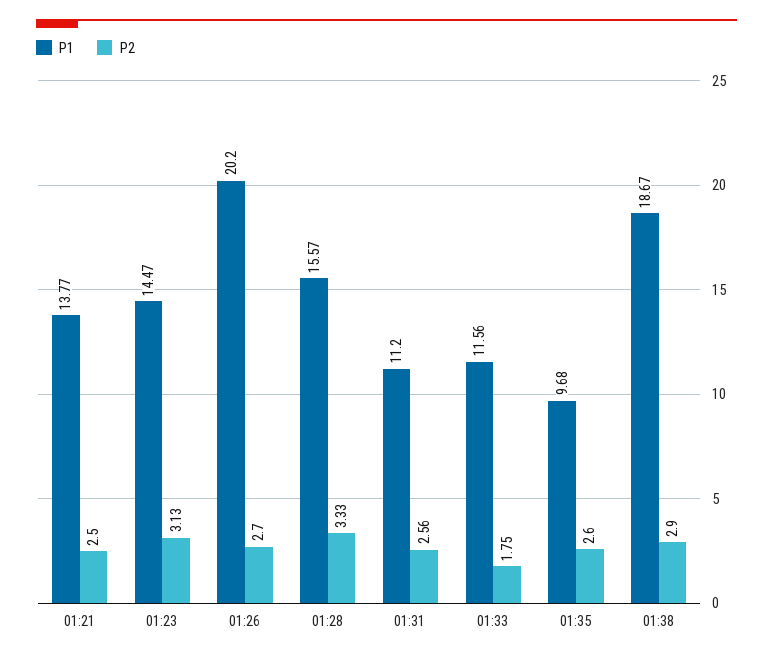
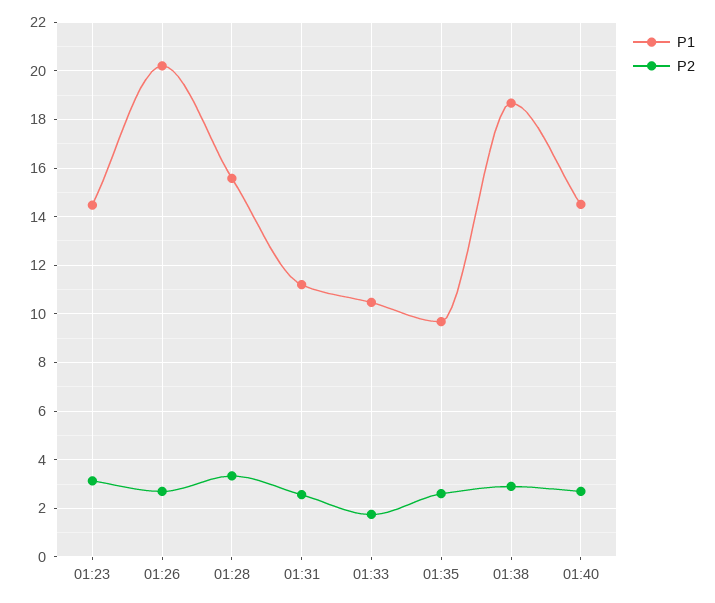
P1, 01:21: 13.77 -> none
P2, 01:21: 2.5 -> none
P1, 01:33: 11.56 -> 10.5
P1, 01:40: none -> 14.5
P2, 01:40: none -> 2.75

